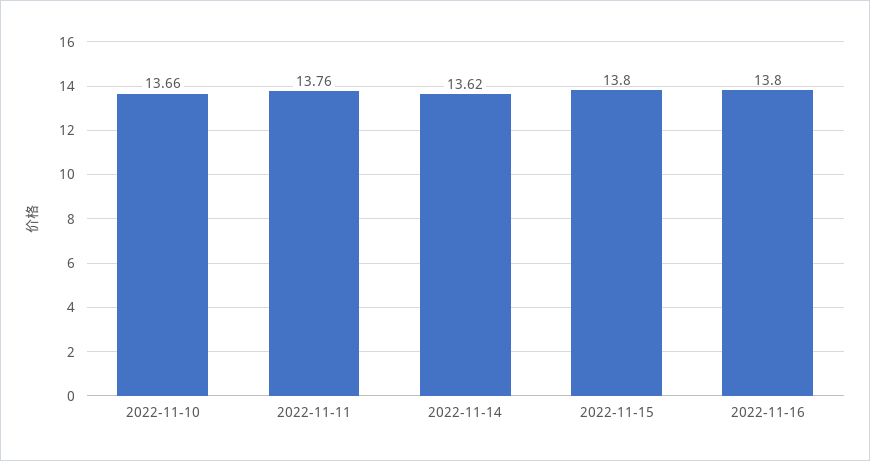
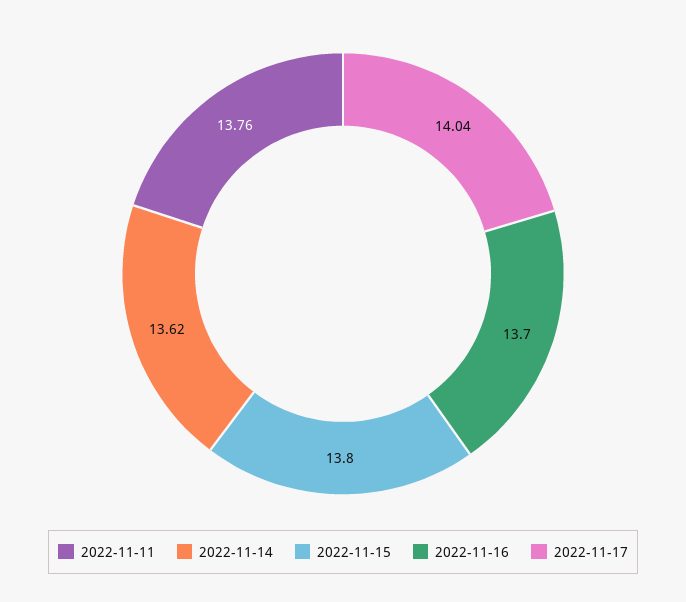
2022-11-10: 13.66 -> none
2022-11-16: 13.8 -> 13.7
2022-11-17: none -> 14.04

